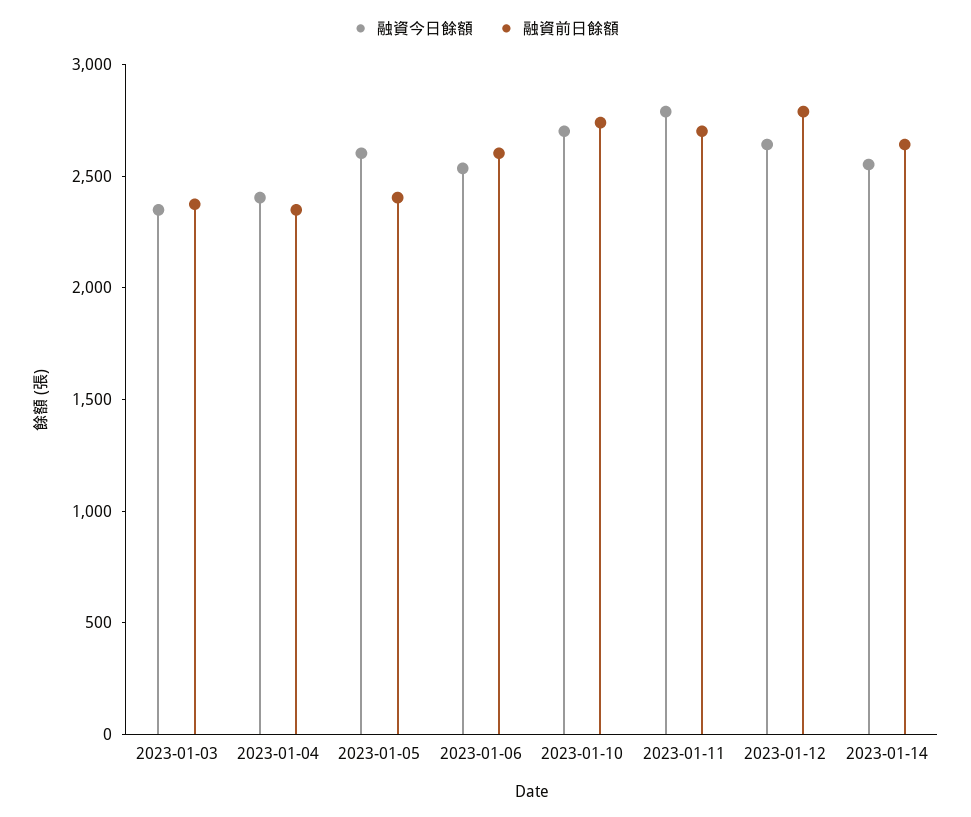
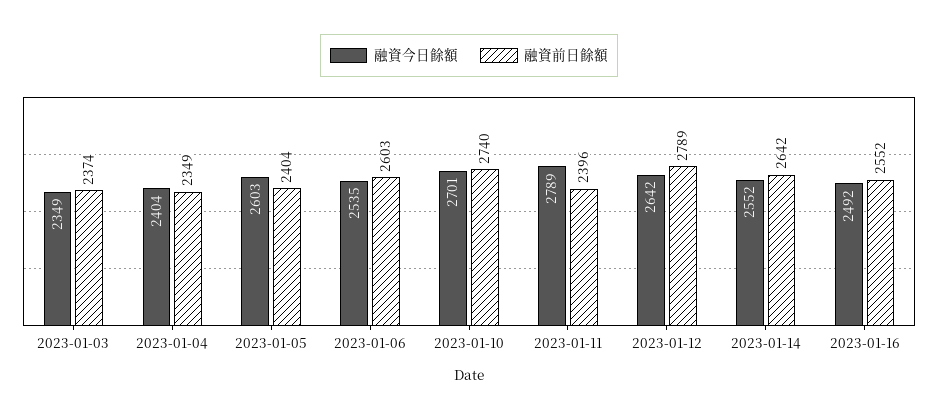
融資前日餘額, 2023-01-11: 2700 -> 2396
融資今日餘額, 2023-01-16: none -> 2492
融資前日餘額, 2023-01-16: none -> 2552

